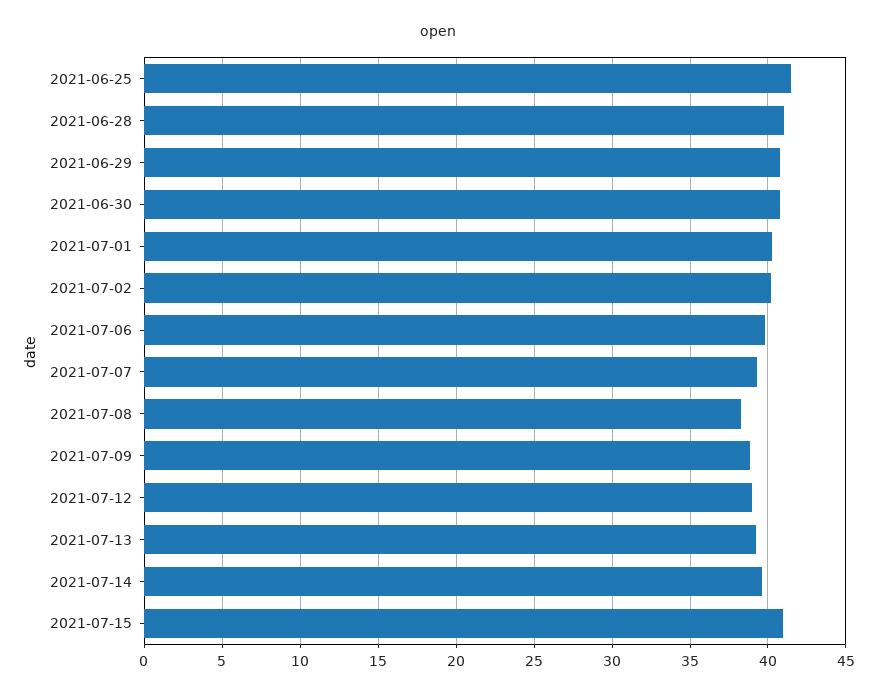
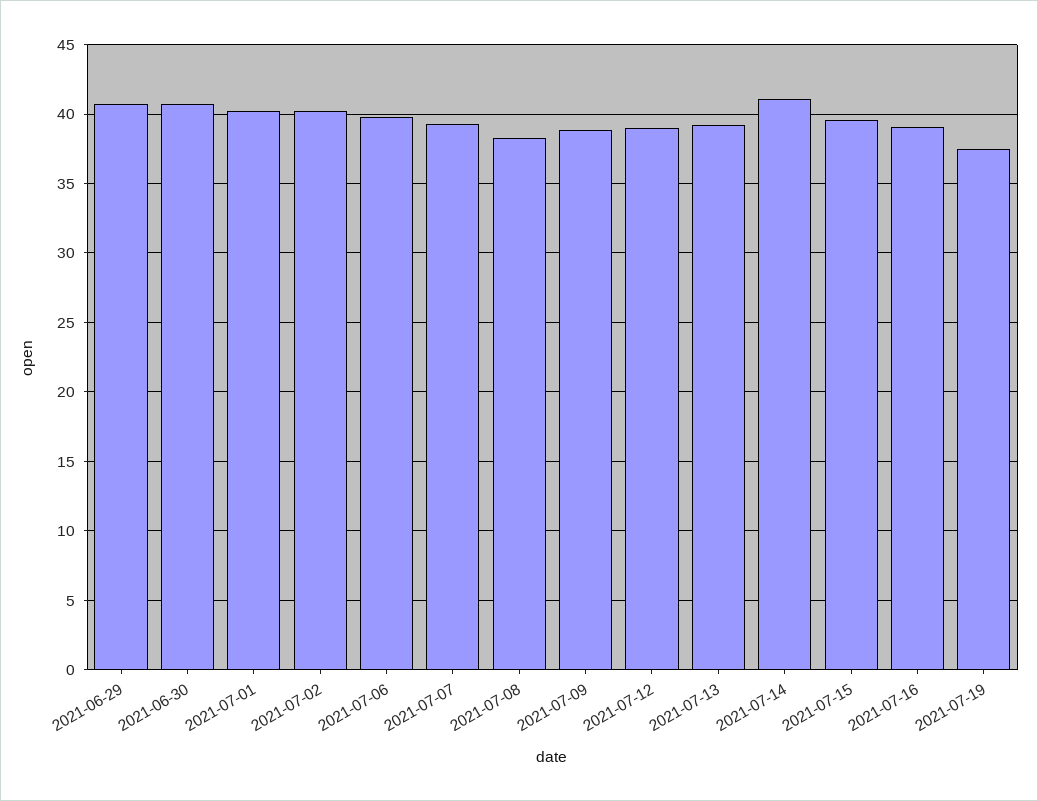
2021-06-25: 41.5 -> none
2021-06-28: 41 -> none
2021-07-14: 39.5 -> 41
2021-07-15: 41 -> 39.5
2021-07-16: none -> 39
2021-07-19: none -> 37.5

